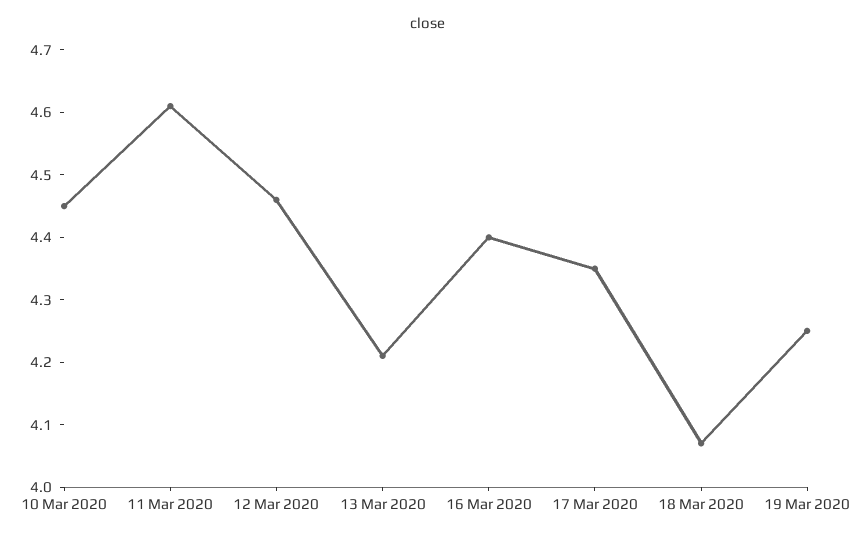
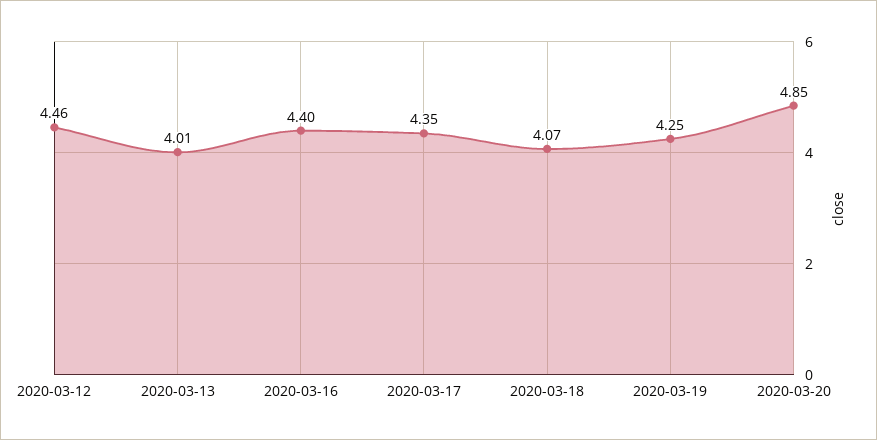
10 Mar 2020: 4.45 -> none
11 Mar 2020: 4.6 -> none
13 Mar 2020: 4.2 -> 4.01
2020-03-20: none -> 4.85

